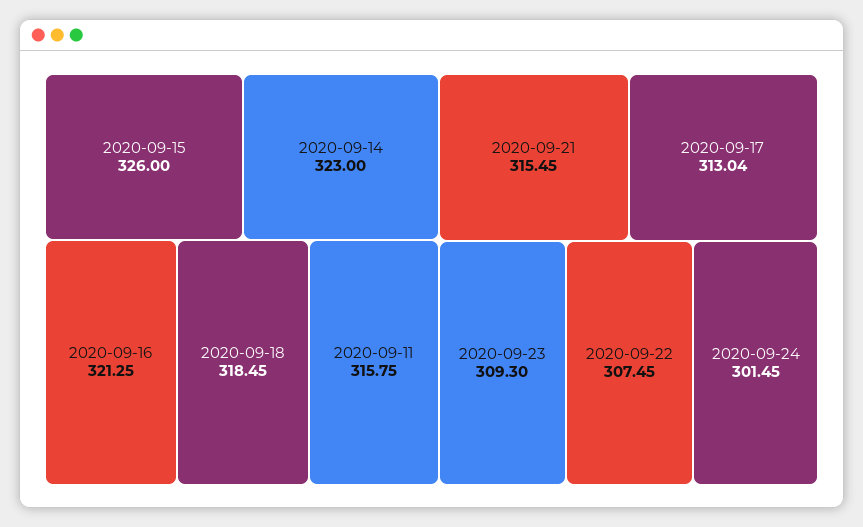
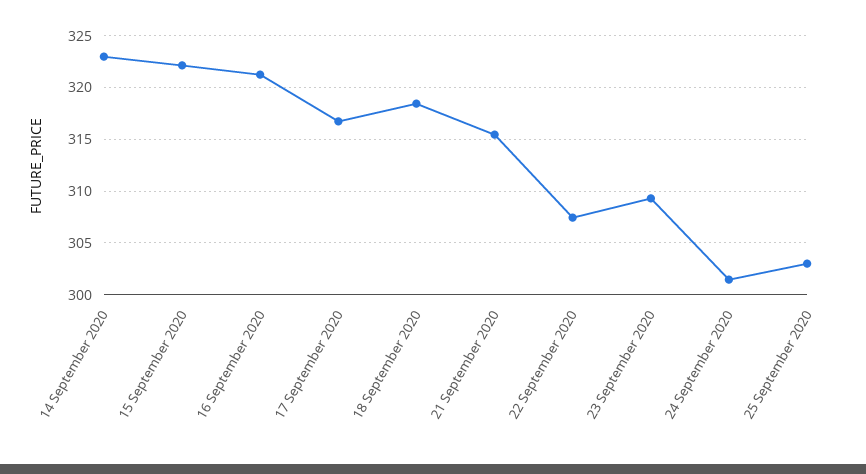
2020-09-15: 326 -> 322
2020-09-11: 315.75 -> none
2020-09-17: 313.04 -> 317
25 September 2020: none -> 303

